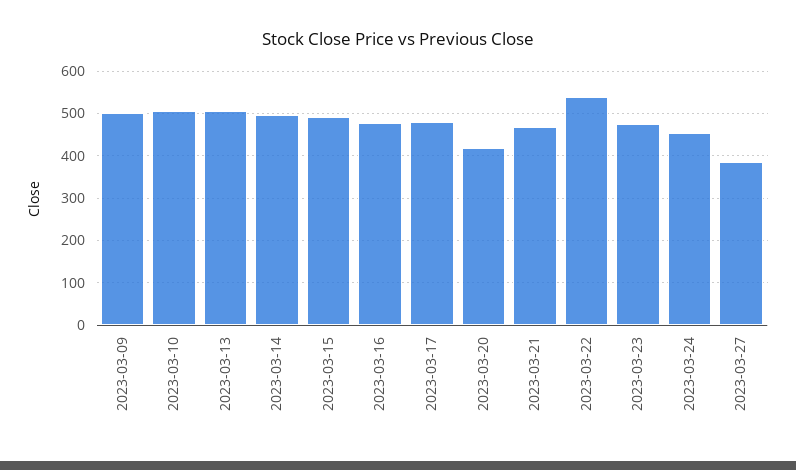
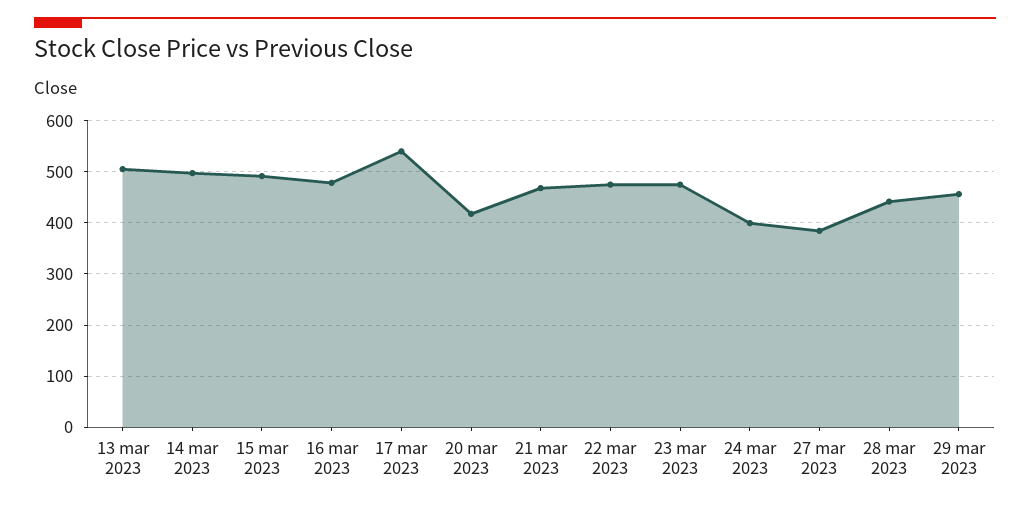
2023-03-09: 500 -> none
2023-03-10: 500 -> none
2023-03-17: 480 -> 540
2023-03-22: 540 -> 480
2023-03-24: 460 -> 400
28 mar 2023: none -> 440
29 mar 2023: none -> 460

